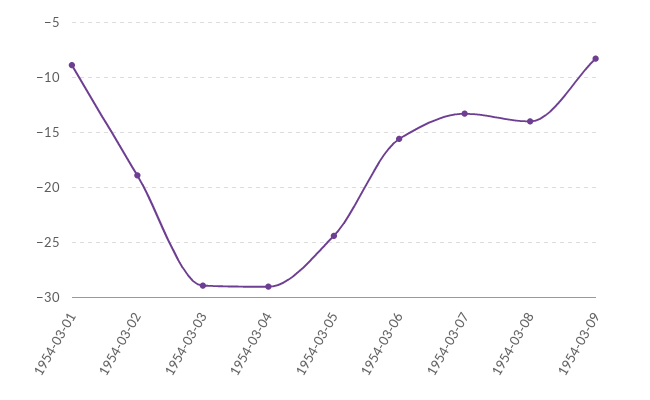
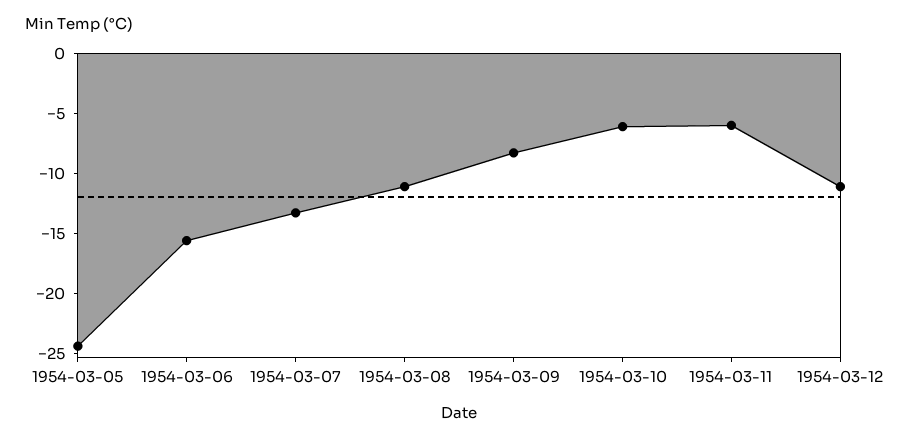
1954-03-01: -9 -> none
1954-03-02: -19 -> none
1954-03-03: -29 -> none
1954-03-04: -29 -> none
1954-03-08: -14 -> -11
1954-03-10: none -> -6
1954-03-11: none -> -6
1954-03-12: none -> -11

